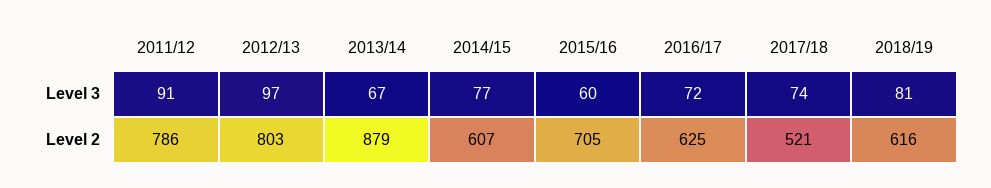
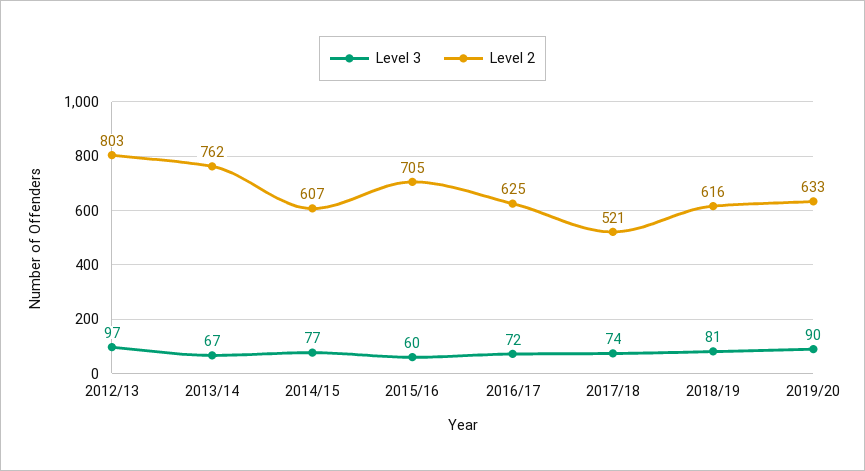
Level 3, 2011/12: 91 -> none
Level 2, 2011/12: 786 -> none
Level 2, 2013/14: 879 -> 762
Level 3, 2019/20: none -> 90
Level 2, 2019/20: none -> 633

